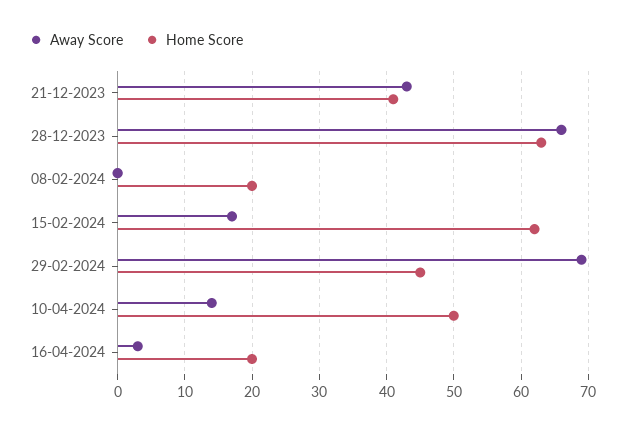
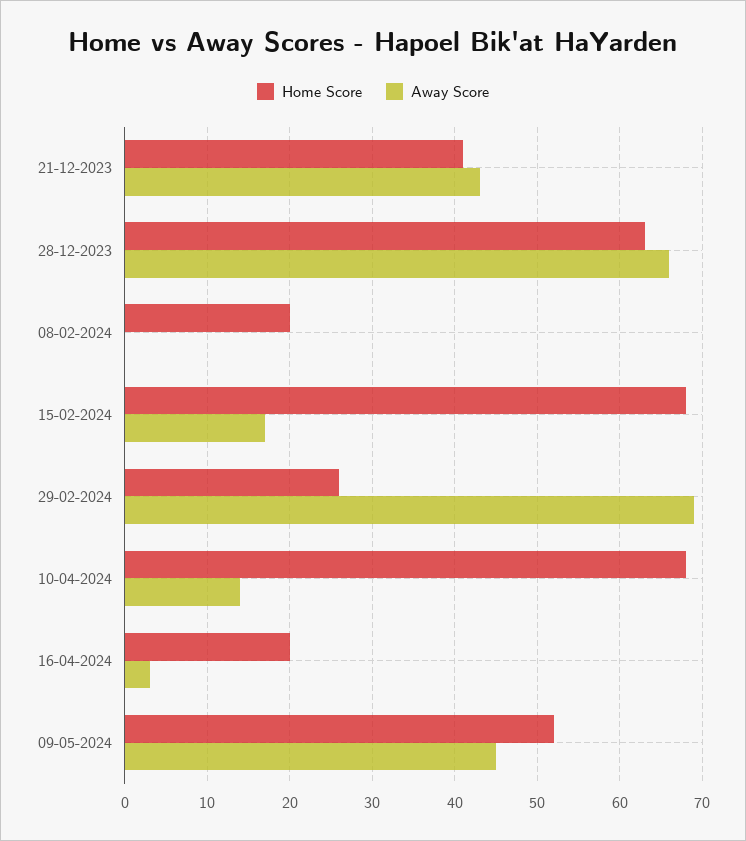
Home Score, 15-02-2024: 62 -> 68
Home Score, 29-02-2024: 45 -> 26
Home Score, 10-04-2024: 50 -> 68
Home Score, 09-05-2024: none -> 52
Away Score, 09-05-2024: none -> 45

